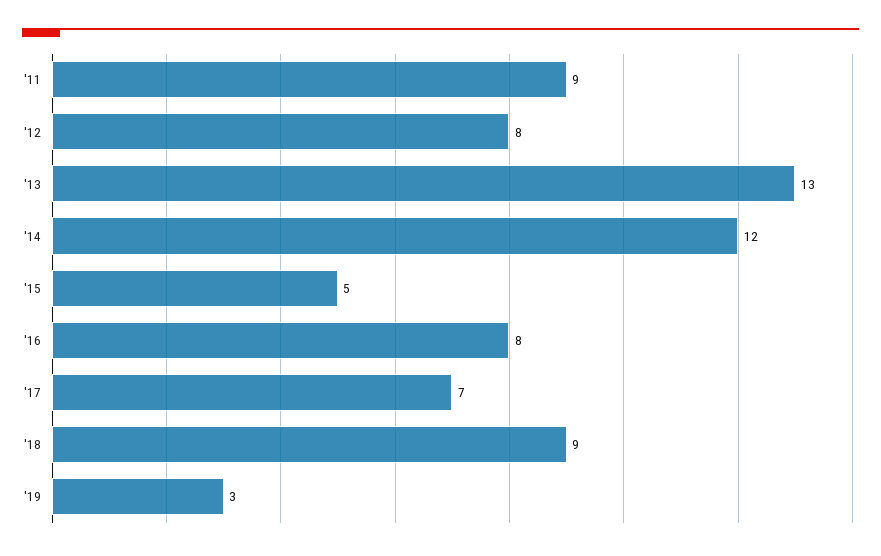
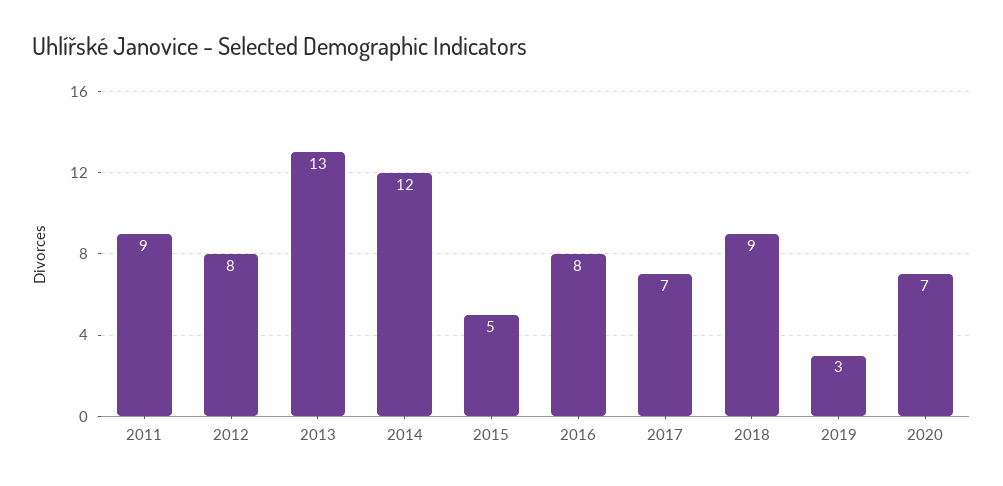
2020: none -> 7

